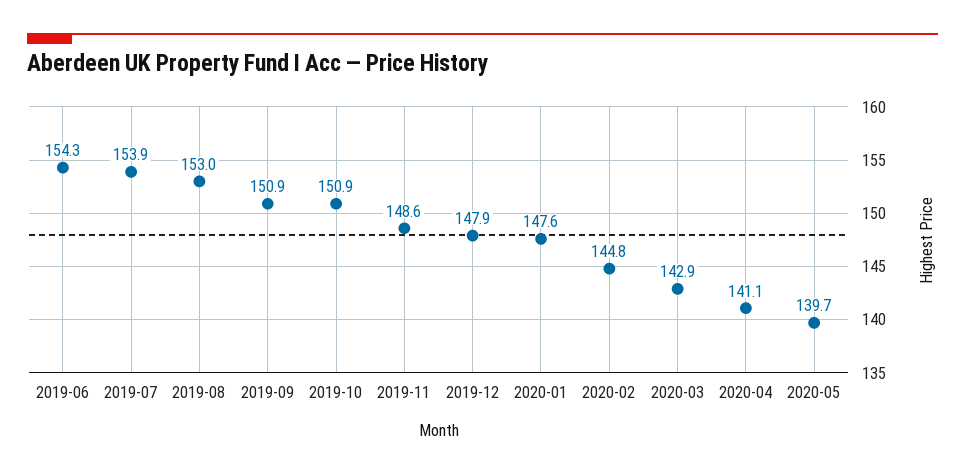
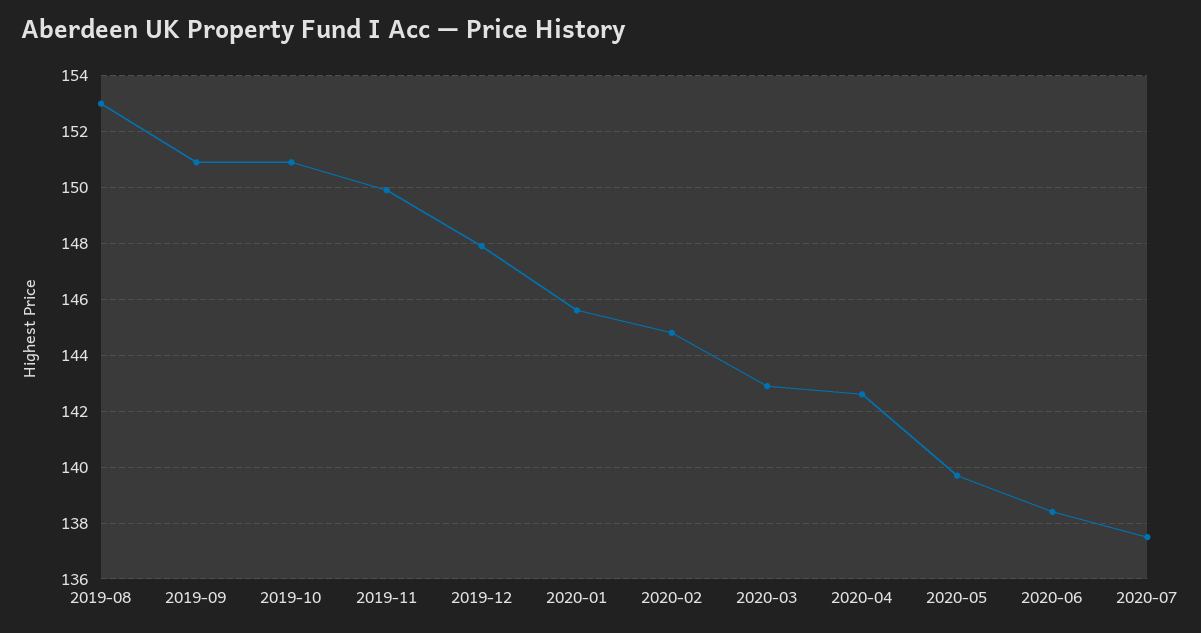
2019-06: 154.3 -> none
2019-07: 153.9 -> none
2019-11: 148.6 -> 150
2020-01: 147.6 -> 145.5
2020-04: 141.1 -> 142.5
2020-06: none -> 138.5
2020-07: none -> 137.5

